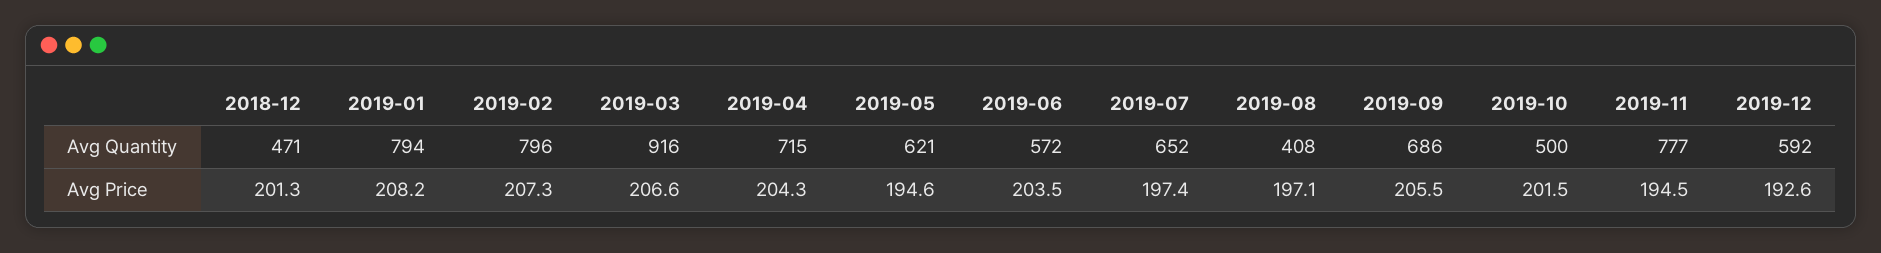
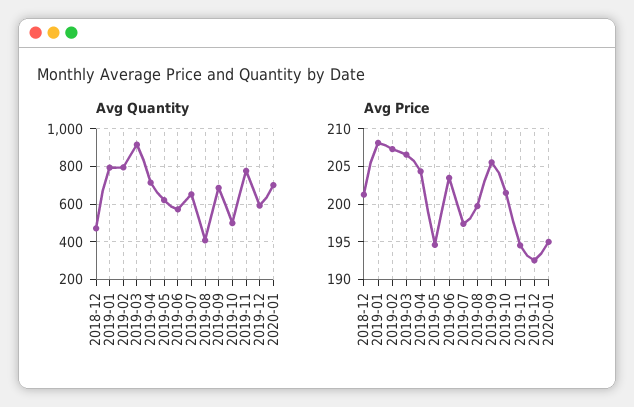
Avg Price, 2019-08: 197.1 -> 200
Avg Quantity, 2020-01: none -> 700
Avg Price, 2020-01: none -> 195

